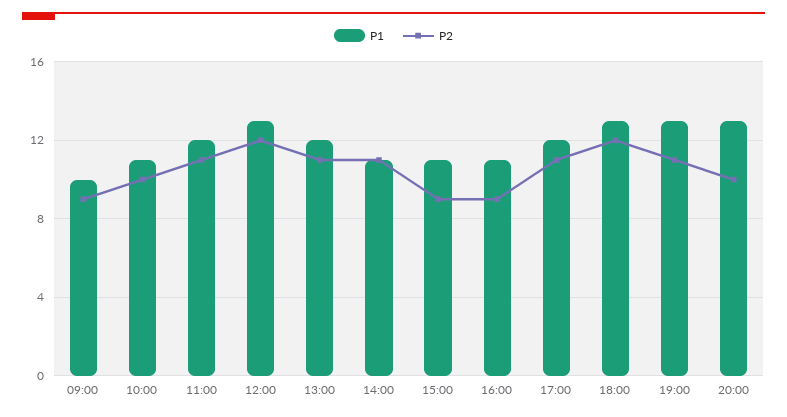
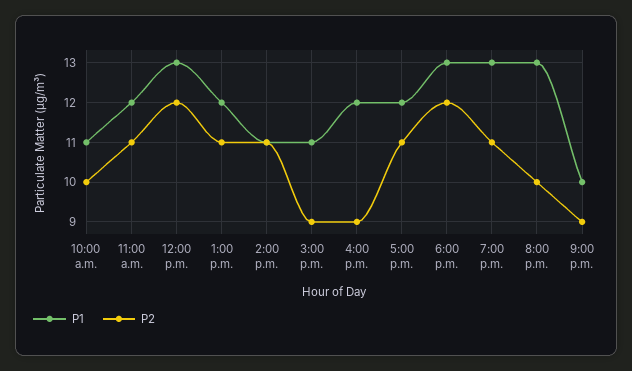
P1, 09:00: 10 -> none
P2, 09:00: 9 -> none
P1, 16:00: 11 -> 12
P1, 9:00 p.m.: none -> 10
P2, 9:00 p.m.: none -> 9

